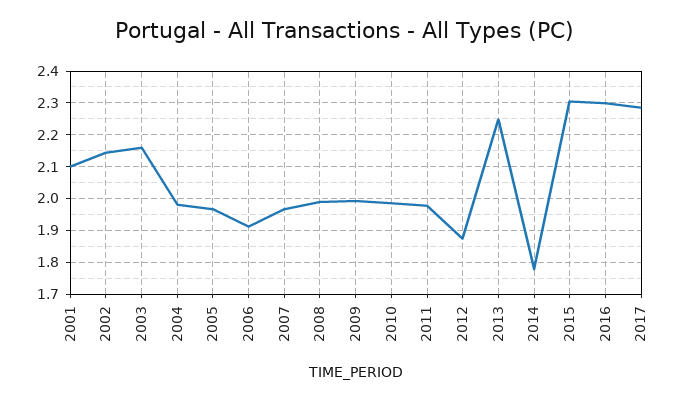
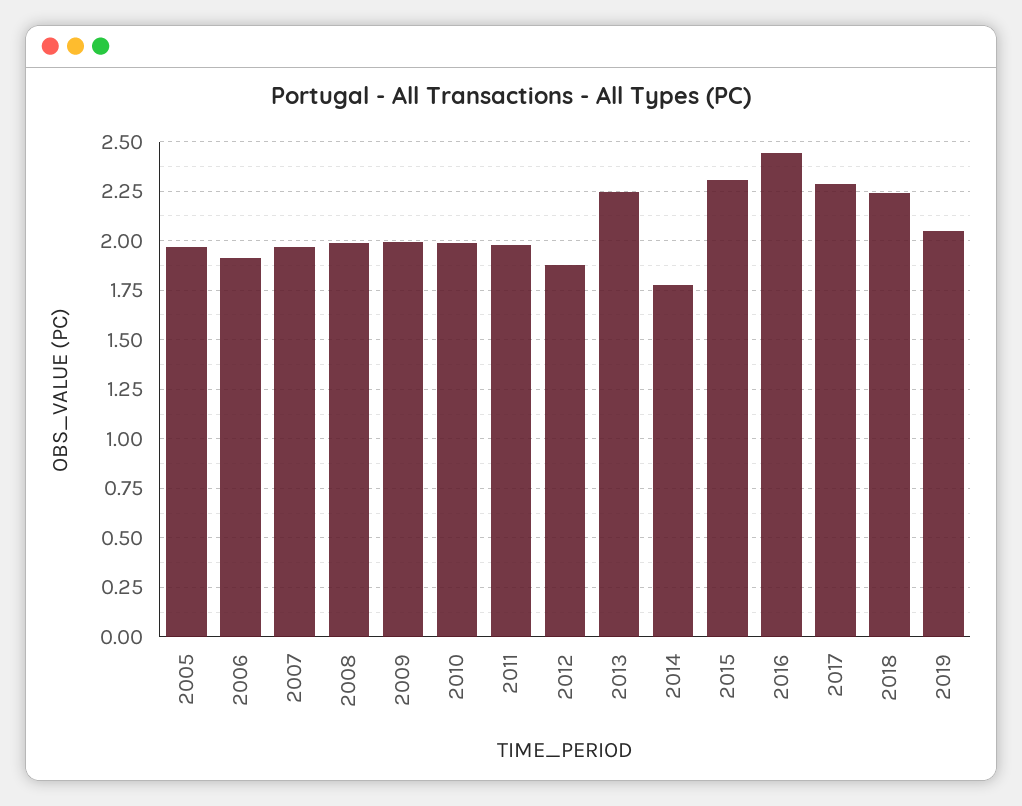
2001: 2.1 -> none
2002: 2.14 -> none
2003: 2.16 -> none
2004: 1.98 -> none
2016: 2.3 -> 2.45
2018: none -> 2.25
2019: none -> 2.05

